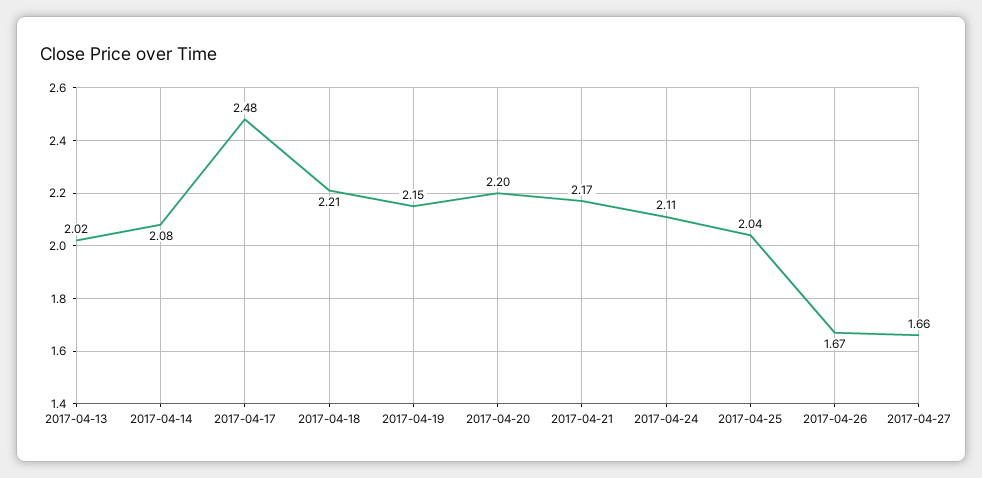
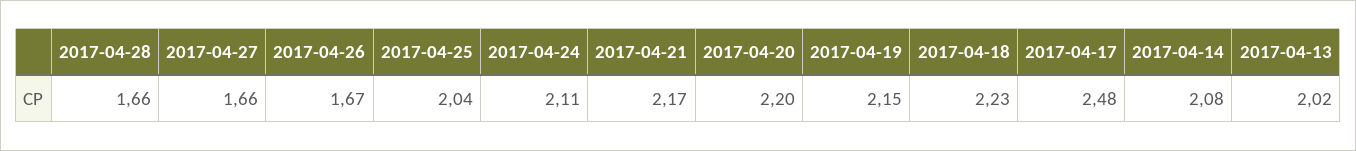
2017-04-18: 2.21 -> 2.23
2017-04-28: none -> 1.66

